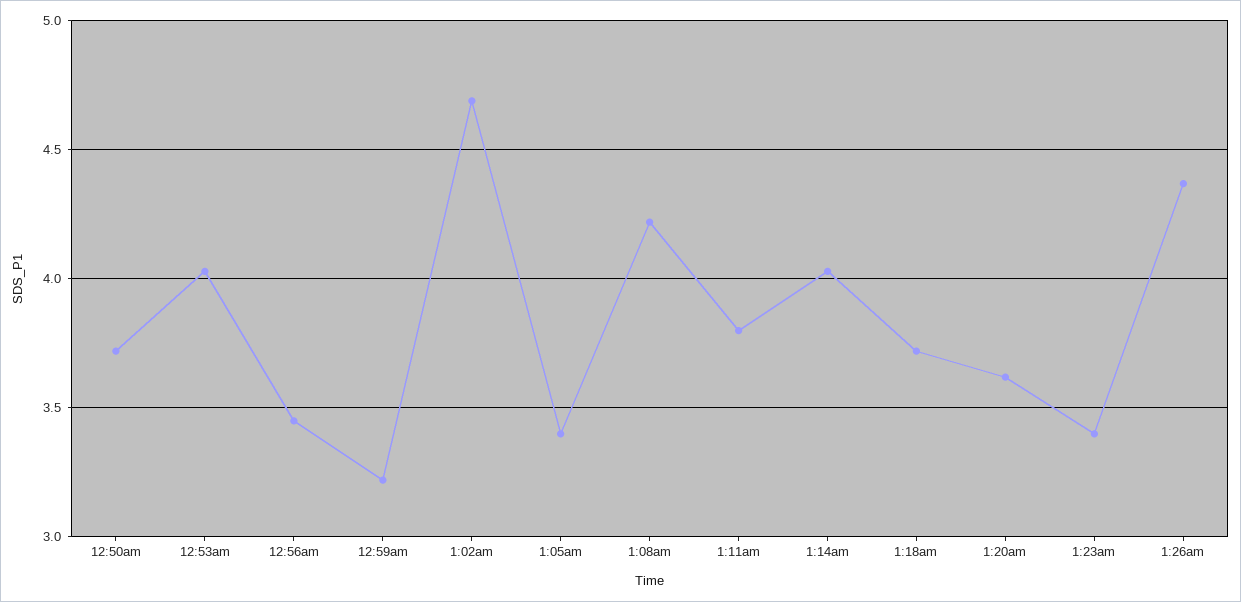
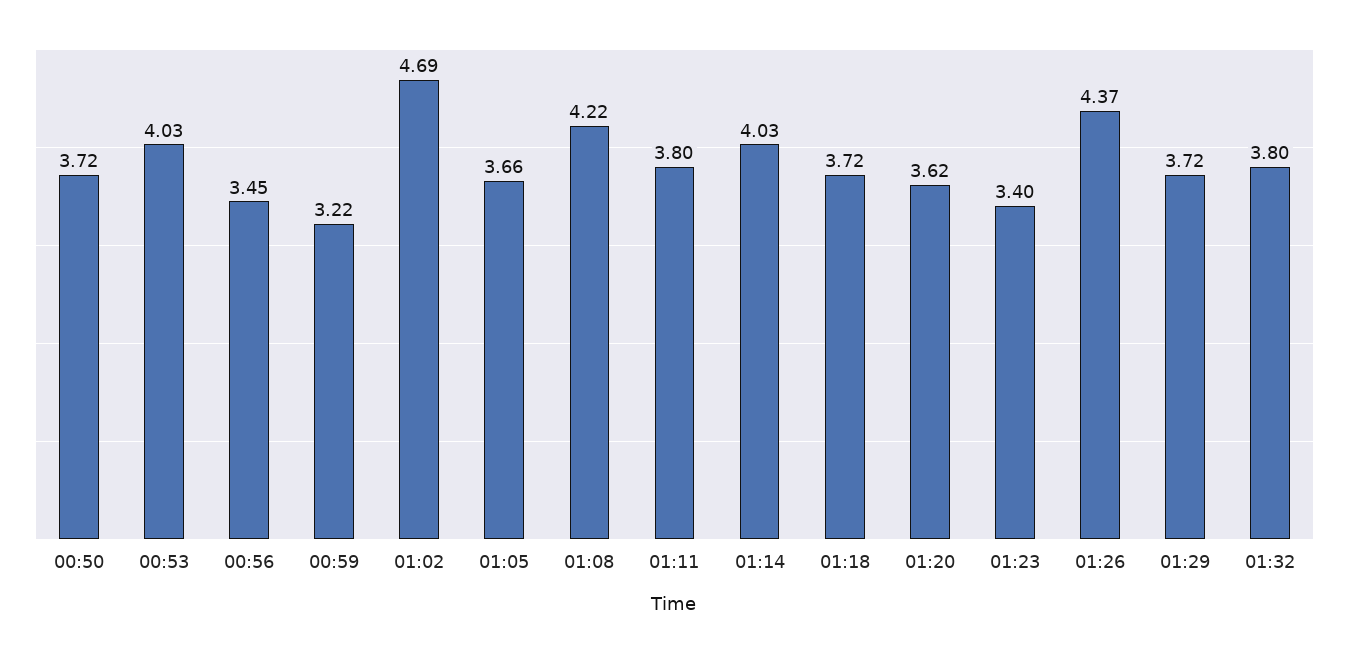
1:05am: 3.4 -> 3.66
01:29: none -> 3.72
01:32: none -> 3.8

